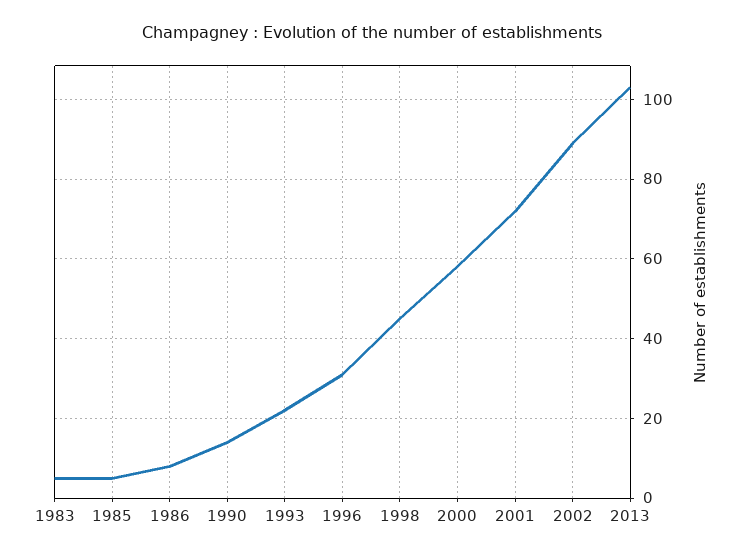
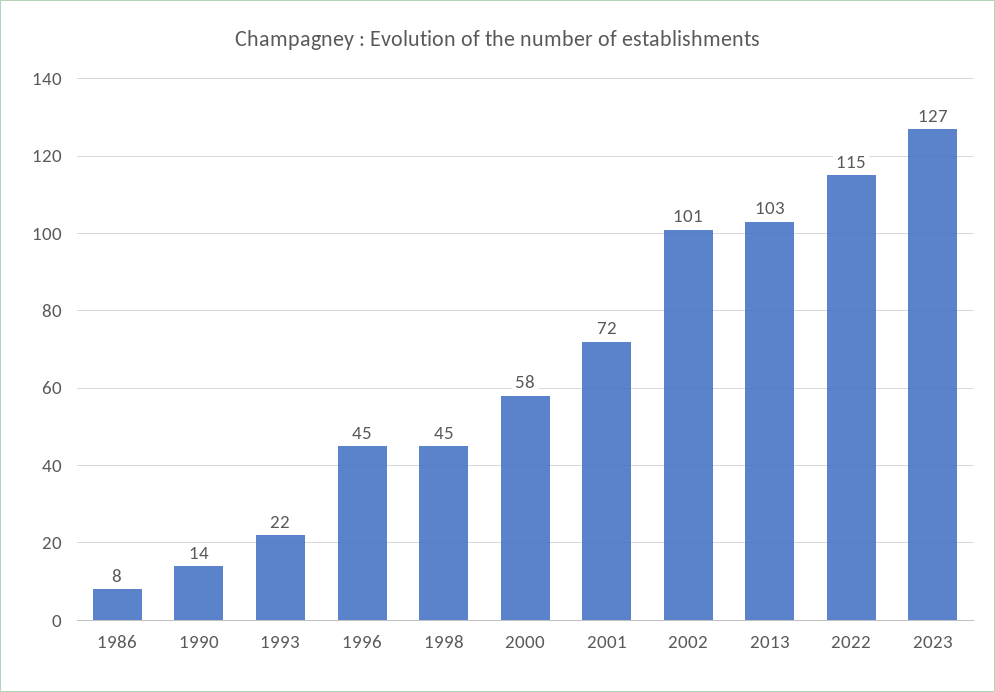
1983: 5 -> none
1985: 5 -> none
1996: 30 -> 45
2002: 90 -> 101
2022: none -> 115
2023: none -> 127

